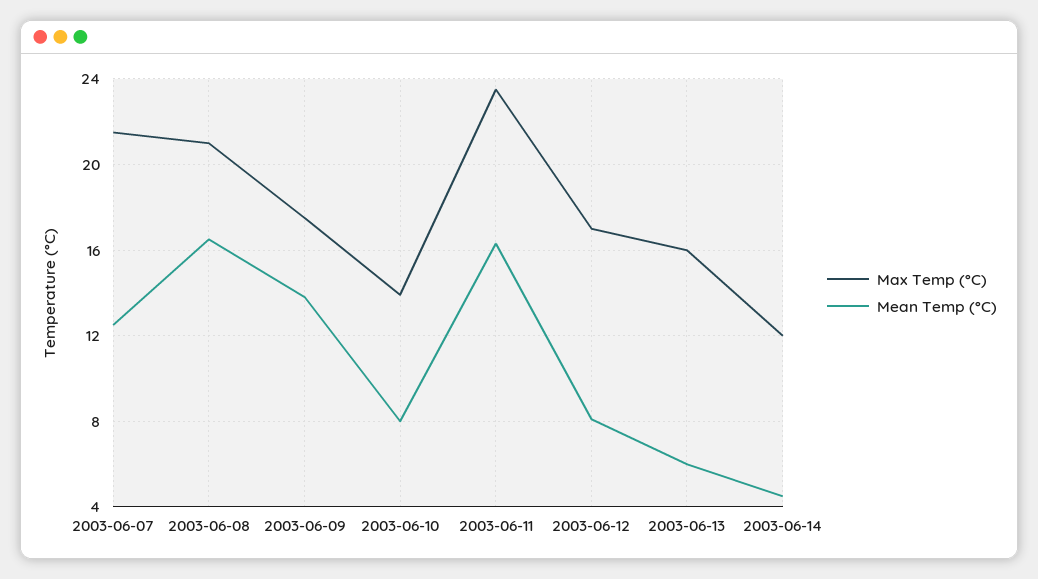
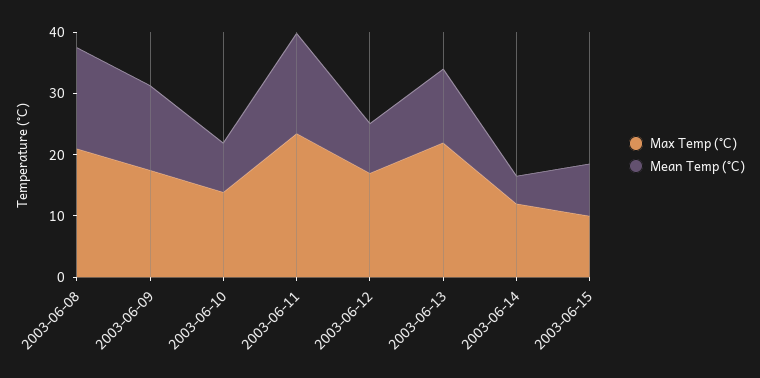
Max Temp (°C), 2003-06-07: 21.5 -> none
Mean Temp (°C), 2003-06-07: 12.5 -> none
Max Temp (°C), 2003-06-13: 16 -> 22
Mean Temp (°C), 2003-06-13: 6 -> 12
Max Temp (°C), 2003-06-15: none -> 10
Mean Temp (°C), 2003-06-15: none -> 8

